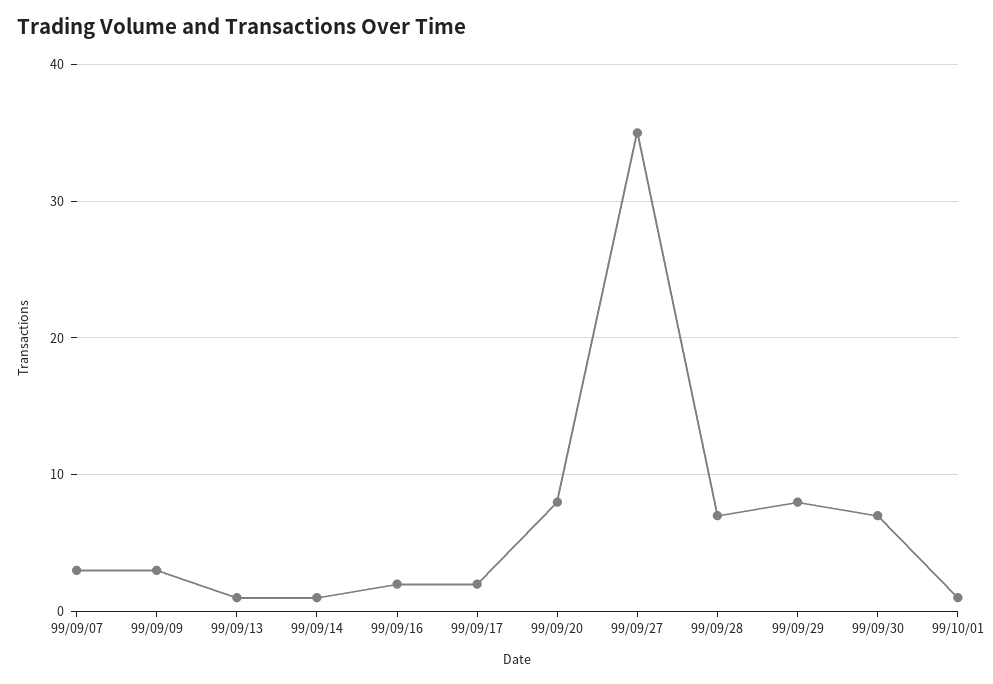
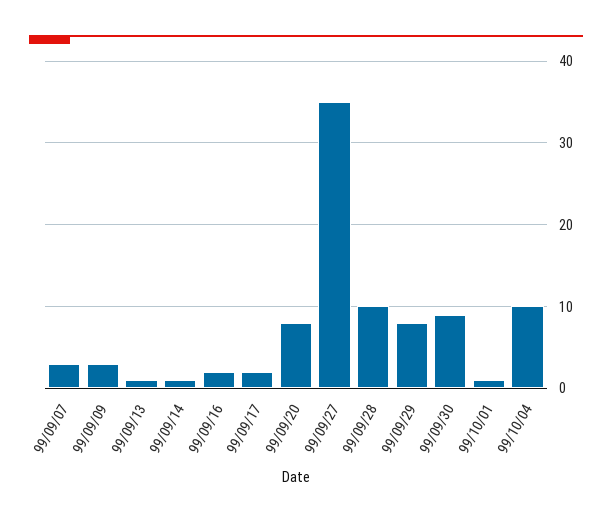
99/09/28: 7 -> 10
99/09/30: 7 -> 9
99/10/04: none -> 10

